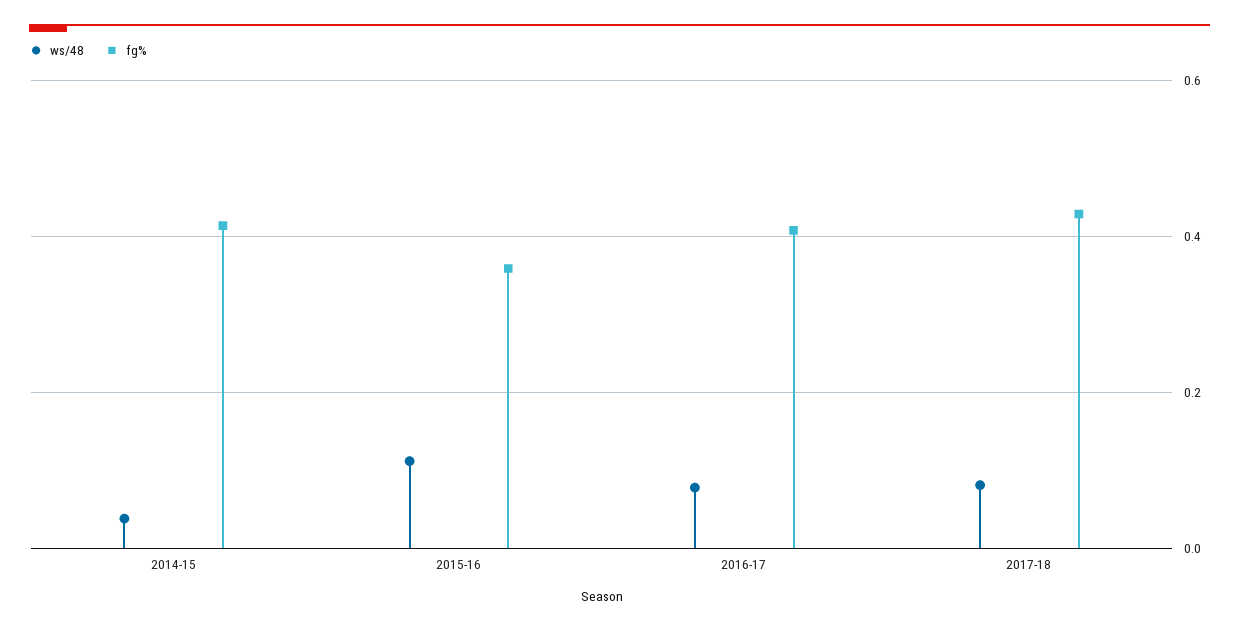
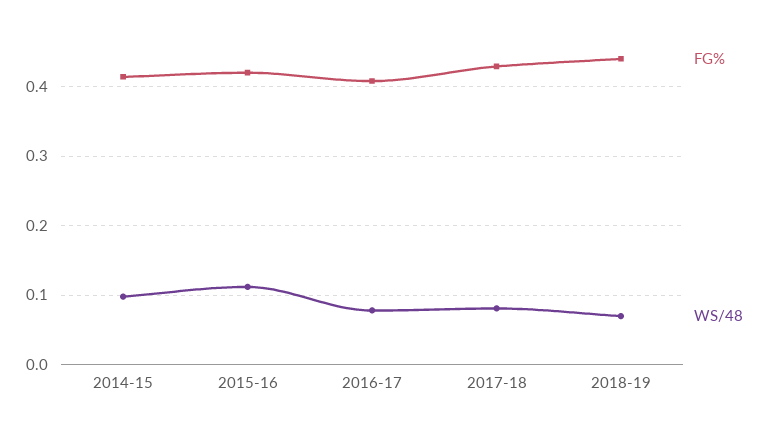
ws/48, 2014-15: 0.04 -> 0.1
fg%, 2015-16: 0.36 -> 0.42
fg%, 2018-19: none -> 0.44
ws/48, 2018-19: none -> 0.07

